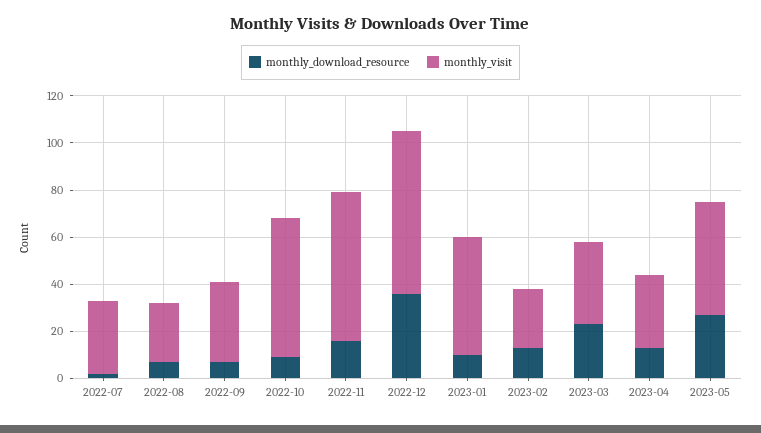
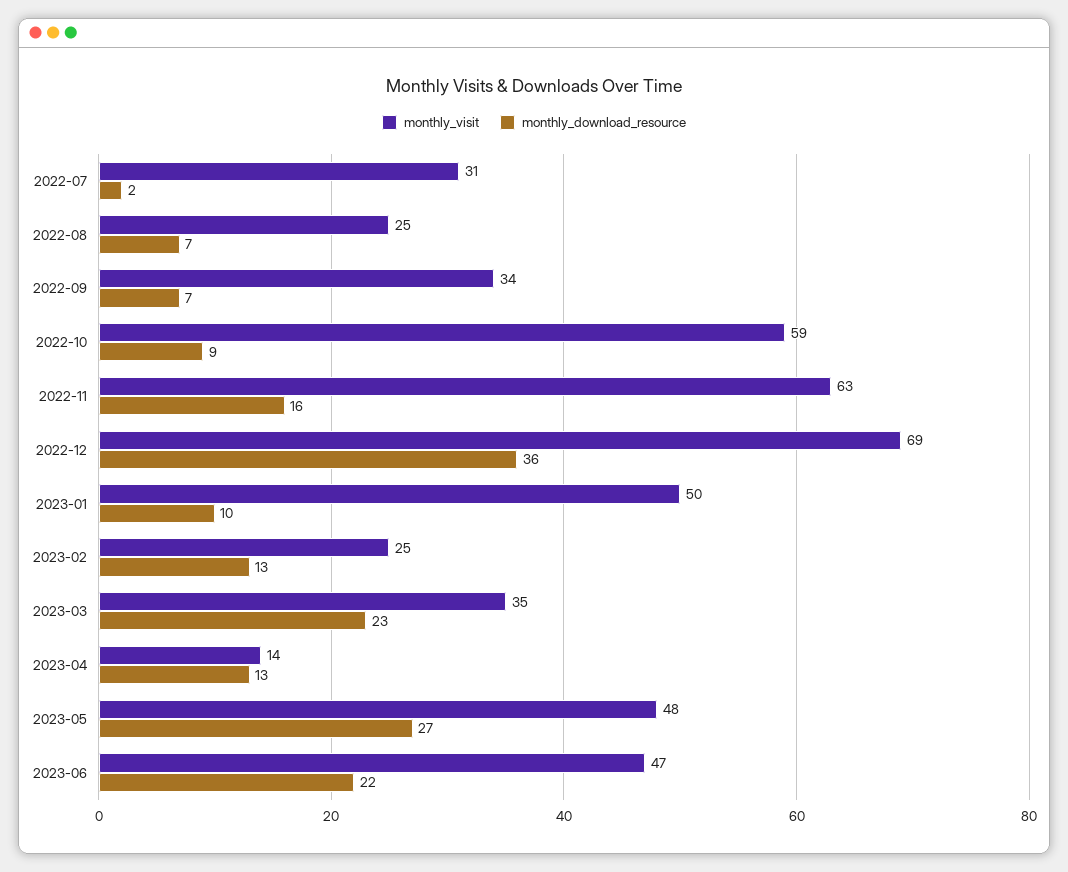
monthly_visit, 2023-04: 30 -> 14
monthly_visit, 2023-06: none -> 47
monthly_download_resource, 2023-06: none -> 22

